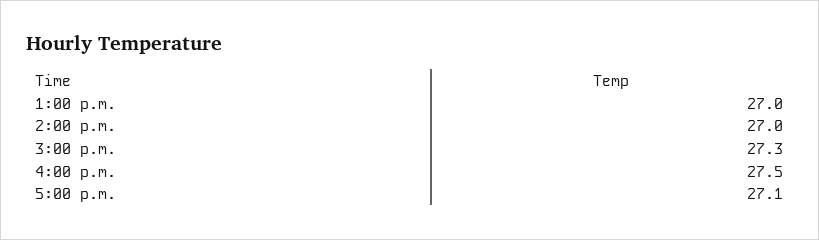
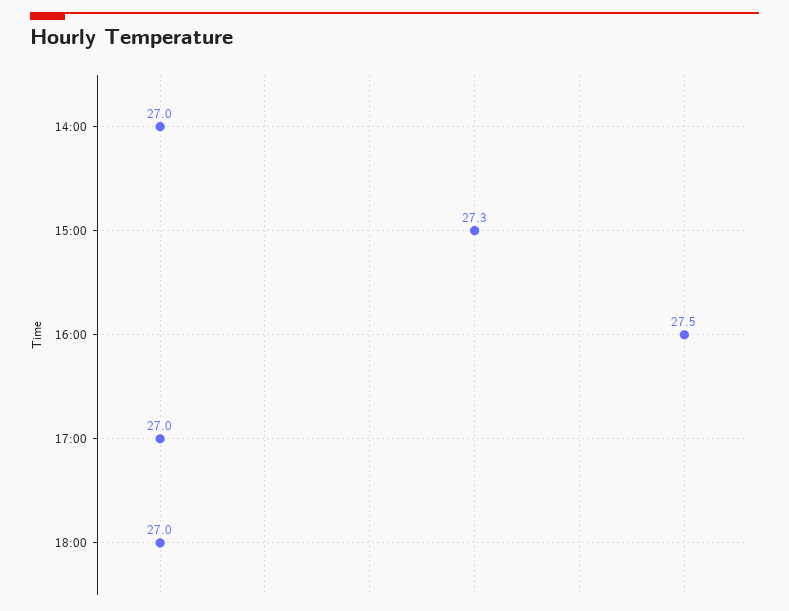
1:00 p.m.: 27 -> none
5:00 p.m.: 27.1 -> 27
18:00: none -> 27

